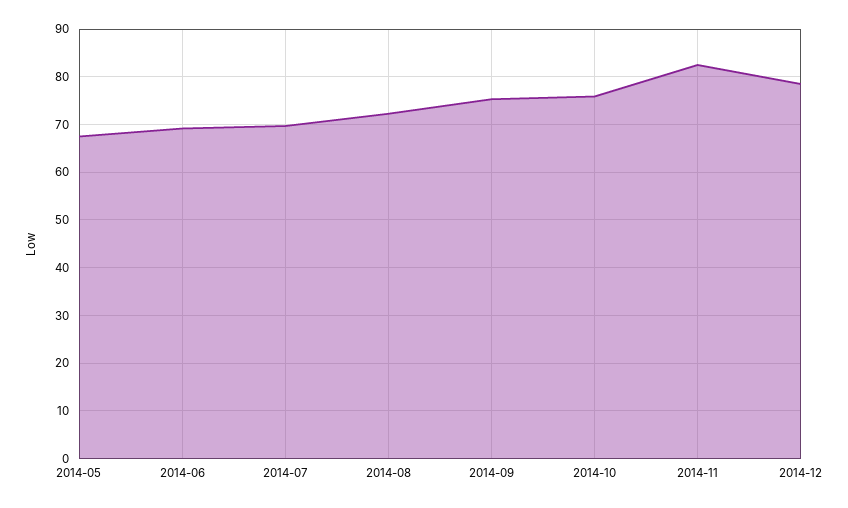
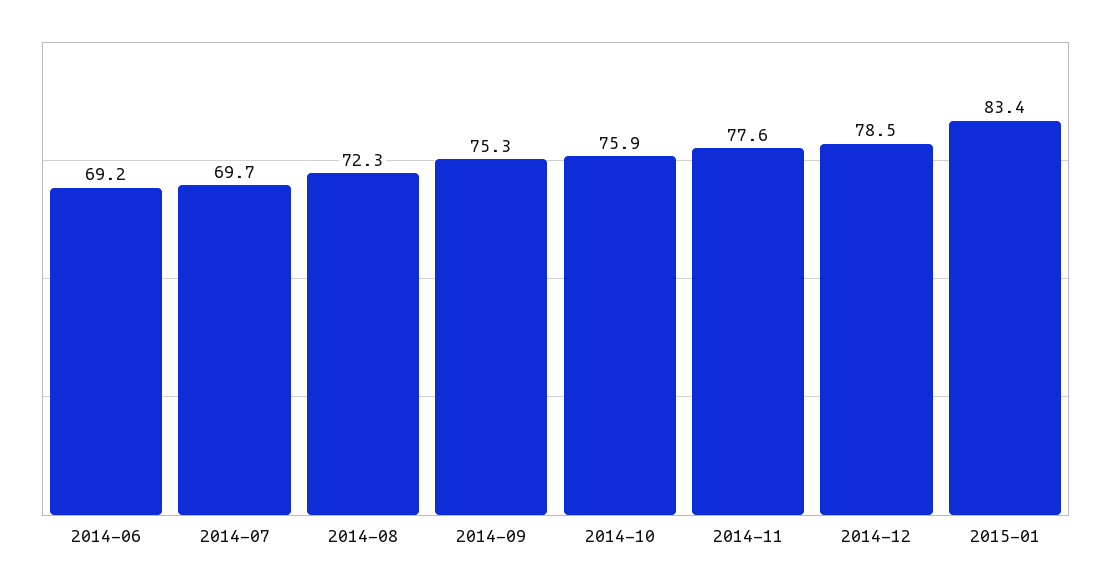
2014-05: 68 -> none
2014-11: 82 -> 77.6
2015-01: none -> 83.4

